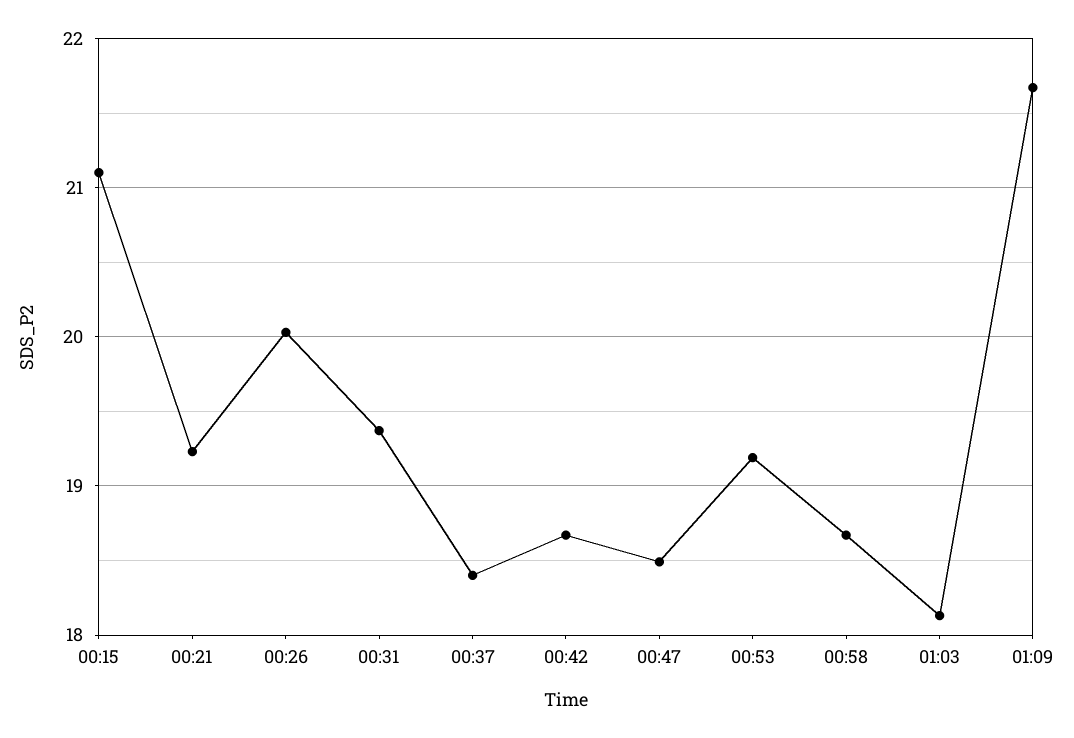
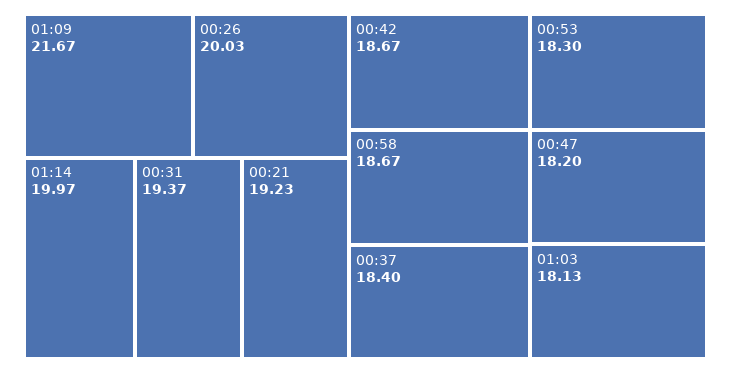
00:15: 21.1 -> none
00:47: 18.5 -> 18.2
00:53: 19.2 -> 18.3
01:14: none -> 19.97

